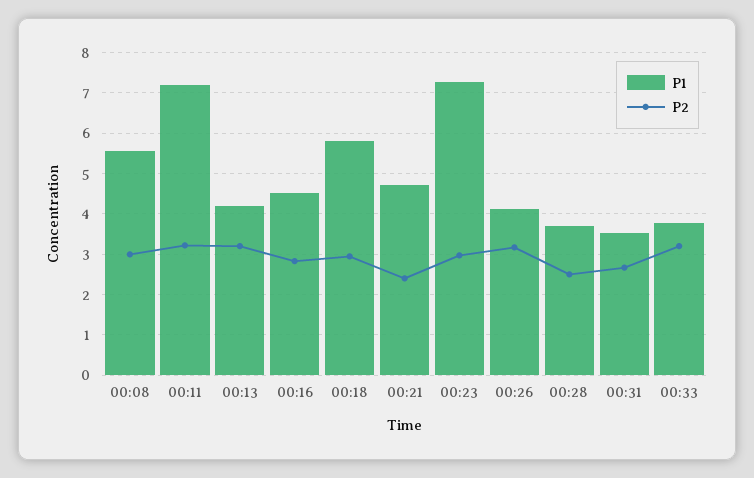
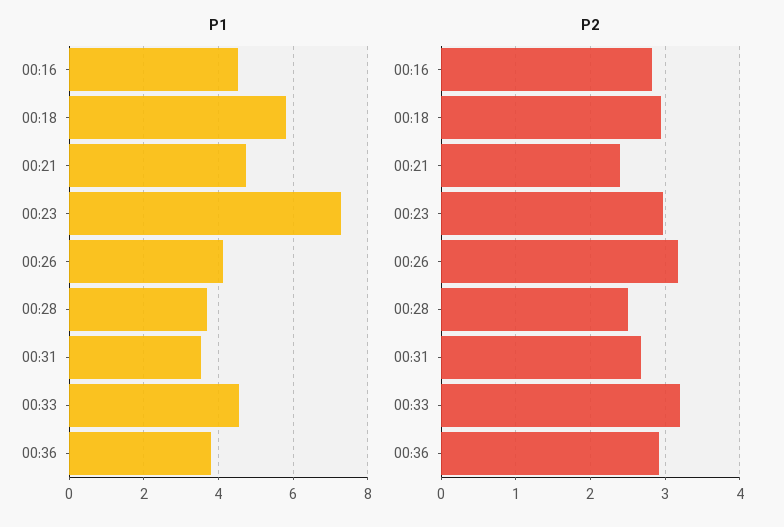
P1, 00:08: 5.6 -> none
P2, 00:08: 3 -> none
P1, 00:11: 7.2 -> none
P2, 00:11: 3.2 -> none
P1, 00:13: 4.2 -> none
P2, 00:13: 3.2 -> none
P1, 00:33: 3.8 -> 4.6
P1, 00:36: none -> 3.8
P2, 00:36: none -> 2.9

